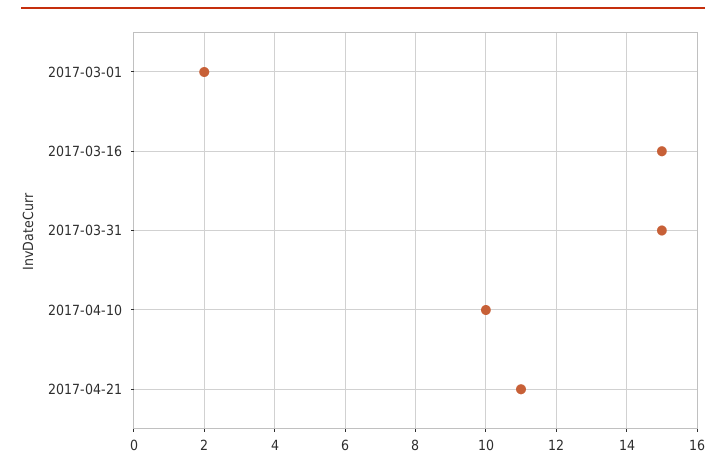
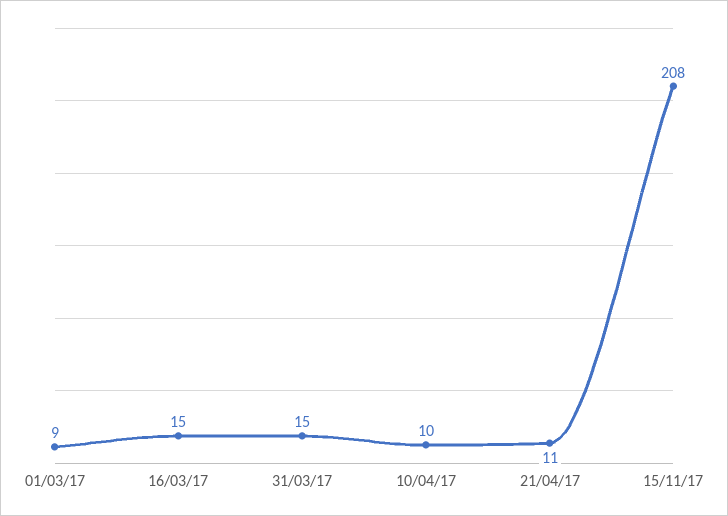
2017-03-01: 2 -> 9
15/11/17: none -> 208

